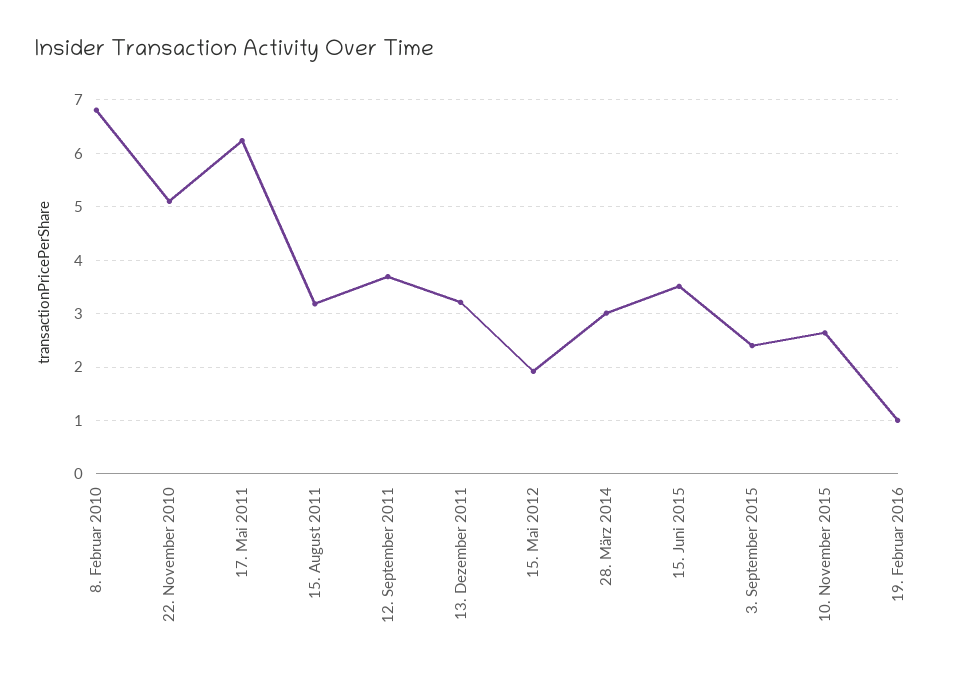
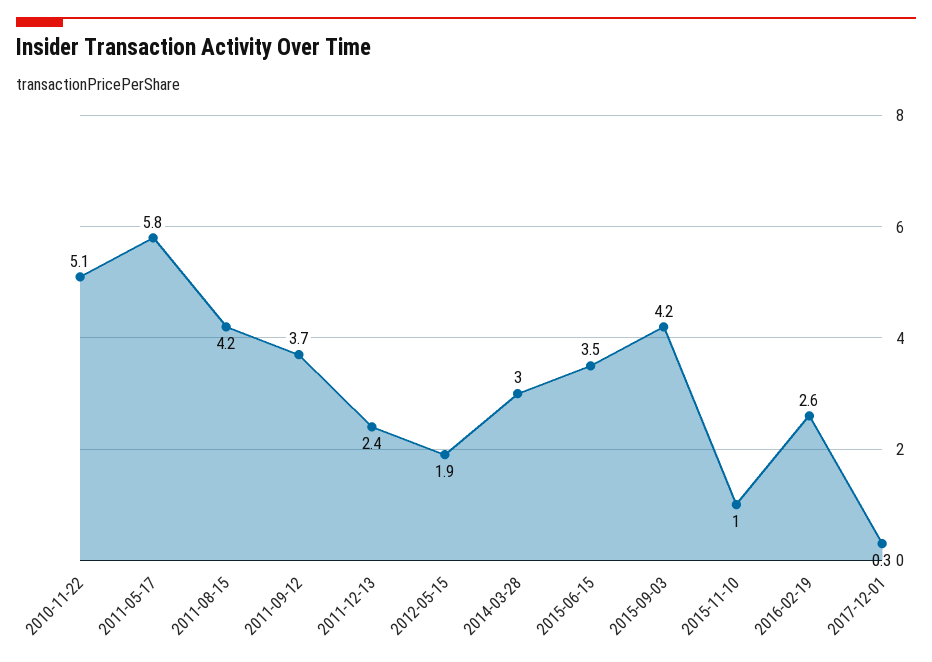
8. Februar 2010: 6.8 -> none
17. Mai 2011: 6.2 -> 5.8
15. August 2011: 3.2 -> 4.2
13. Dezember 2011: 3.2 -> 2.4
3. September 2015: 2.4 -> 4.2
10. November 2015: 2.6 -> 1
19. Februar 2016: 1 -> 2.6
2017-12-01: none -> 0.3

